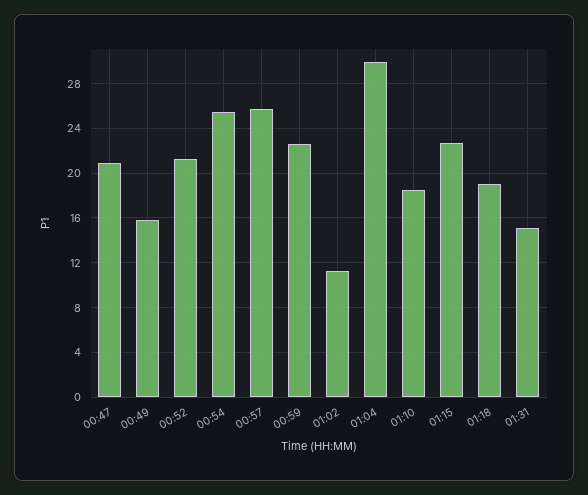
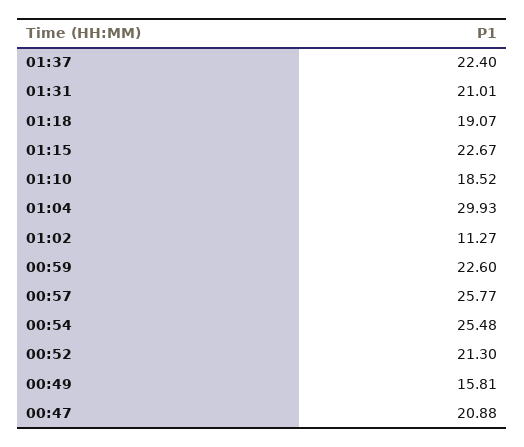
01:31: 15 -> 21.01
01:37: none -> 22.4

